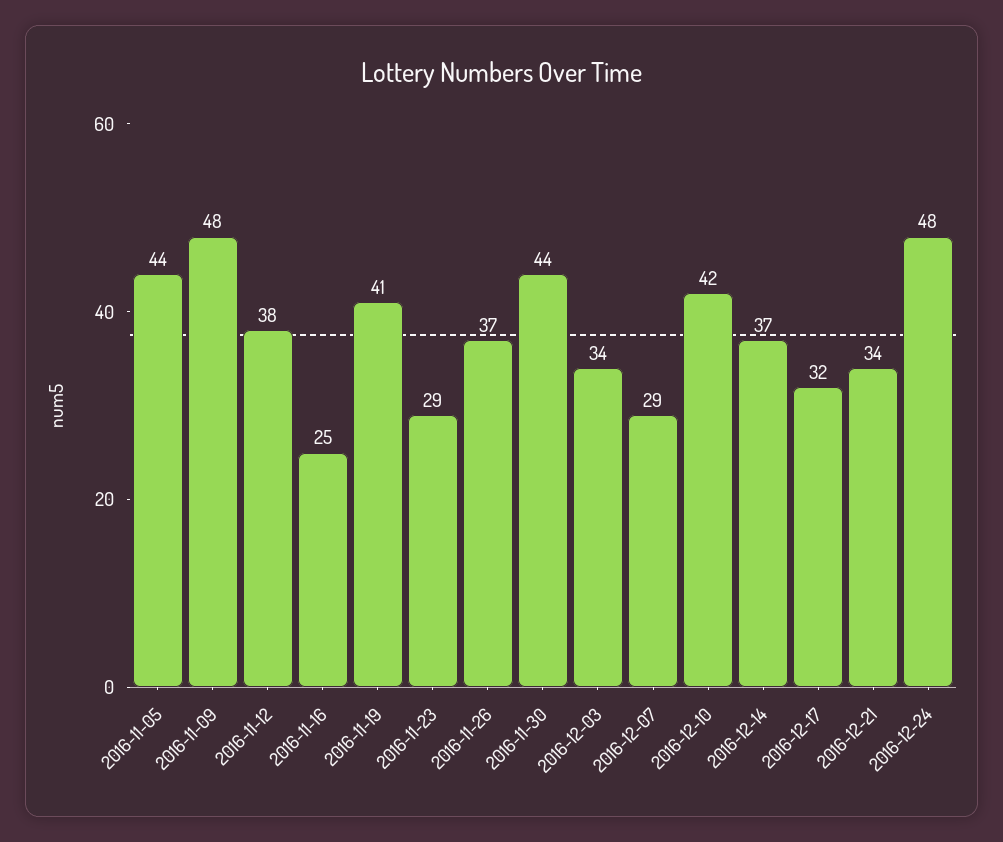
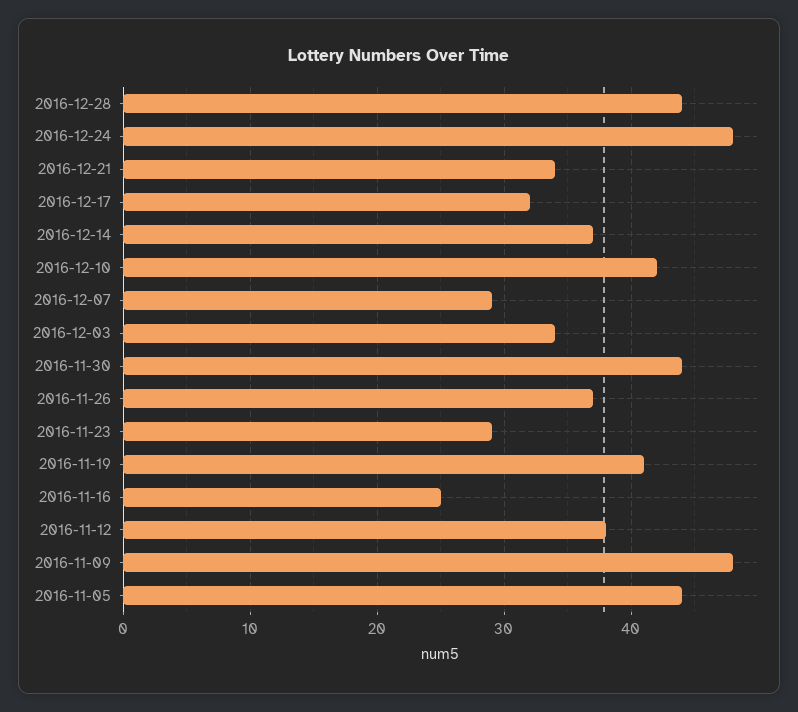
2016-12-28: none -> 44

